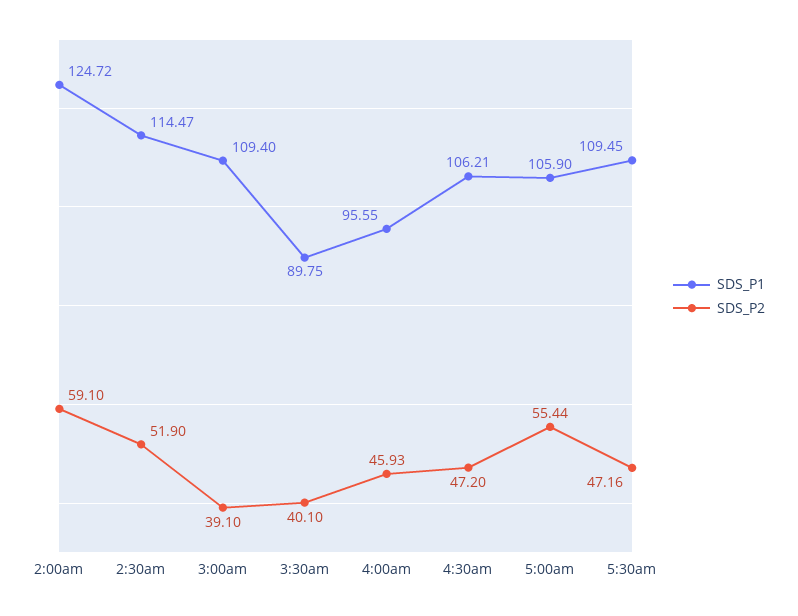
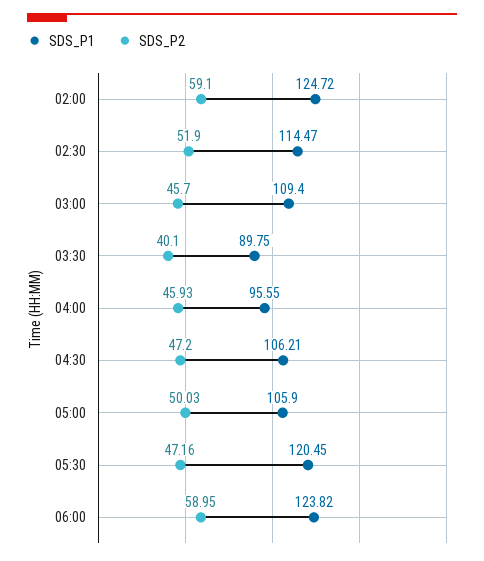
SDS_P2, 3:00am: 39.1 -> 45.7
SDS_P2, 5:00am: 55.44 -> 50.03
SDS_P1, 5:30am: 109.45 -> 120.45
SDS_P1, 06:00: none -> 123.82
SDS_P2, 06:00: none -> 58.95

